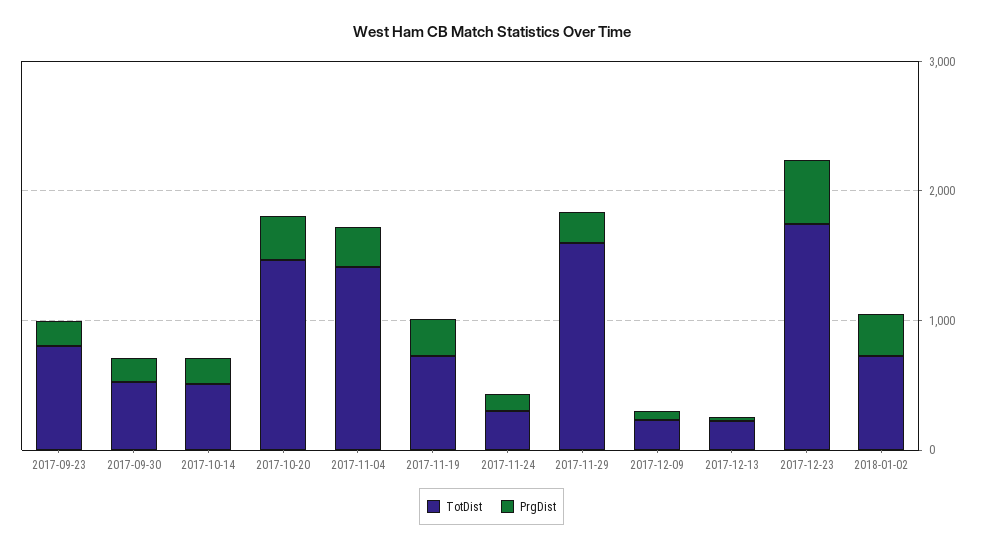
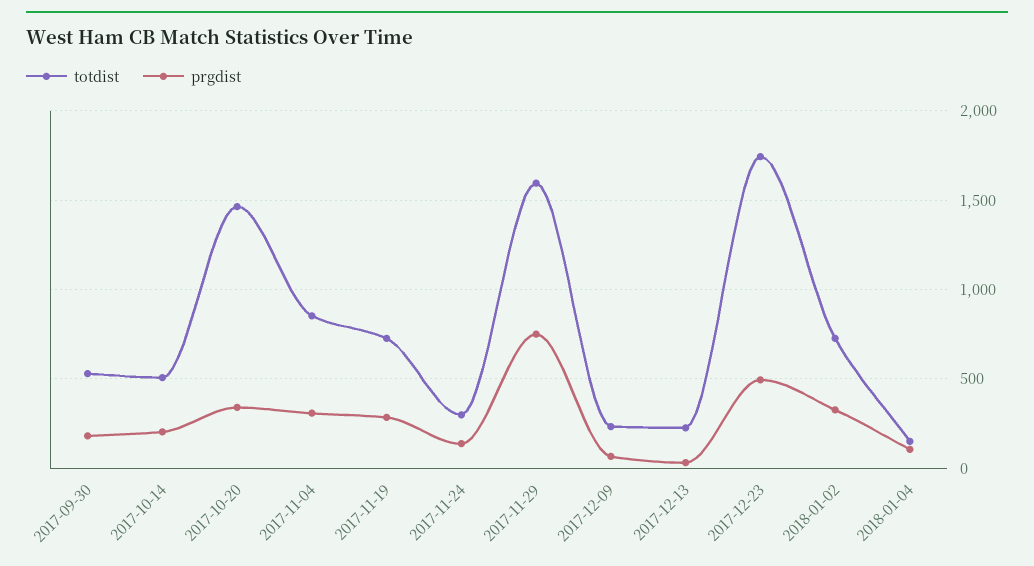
TotDist, 2017-09-23: 800 -> none
PrgDist, 2017-09-23: 200 -> none
TotDist, 2017-11-04: 1400 -> 850
PrgDist, 2017-11-29: 200 -> 750
TotDist, 2018-01-04: none -> 150
PrgDist, 2018-01-04: none -> 100

